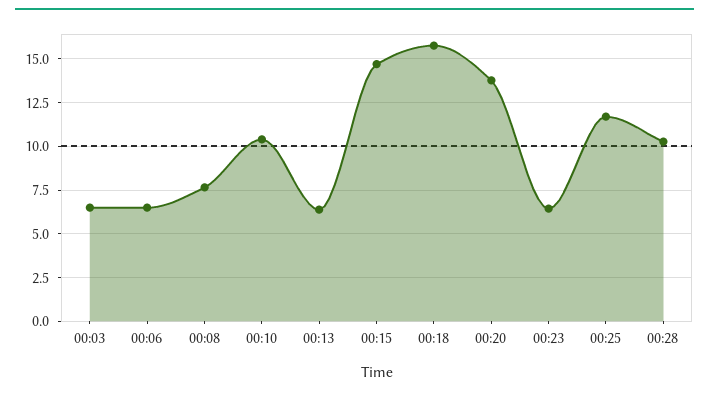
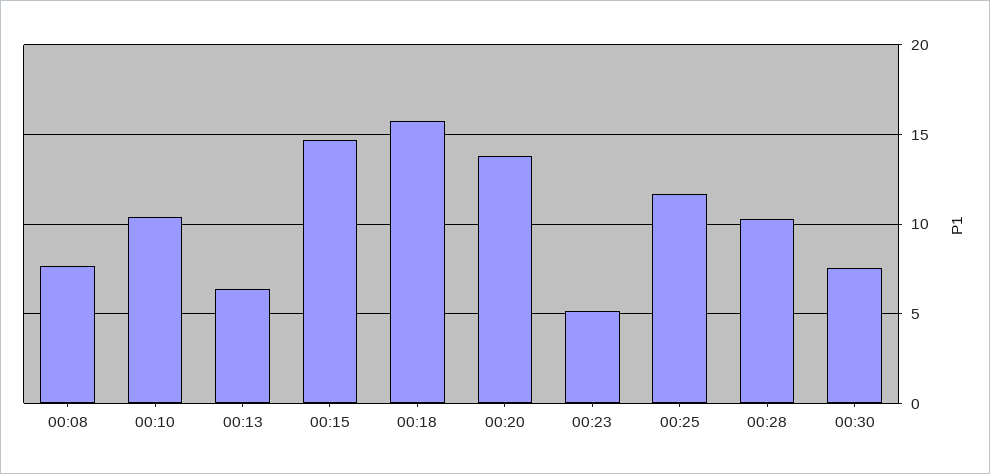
00:03: 6.5 -> none
00:06: 6.5 -> none
00:23: 6.5 -> 5
00:30: none -> 7.5

